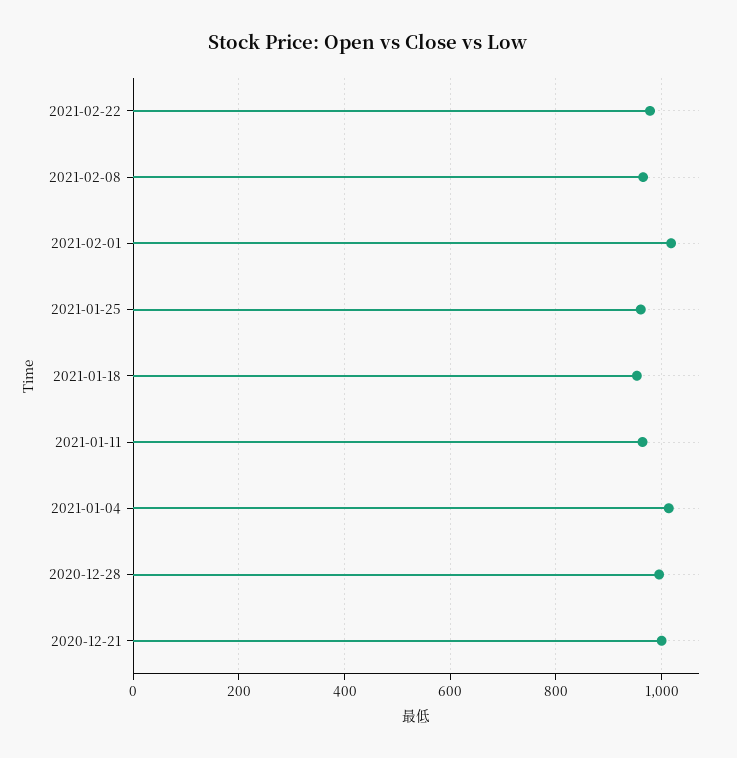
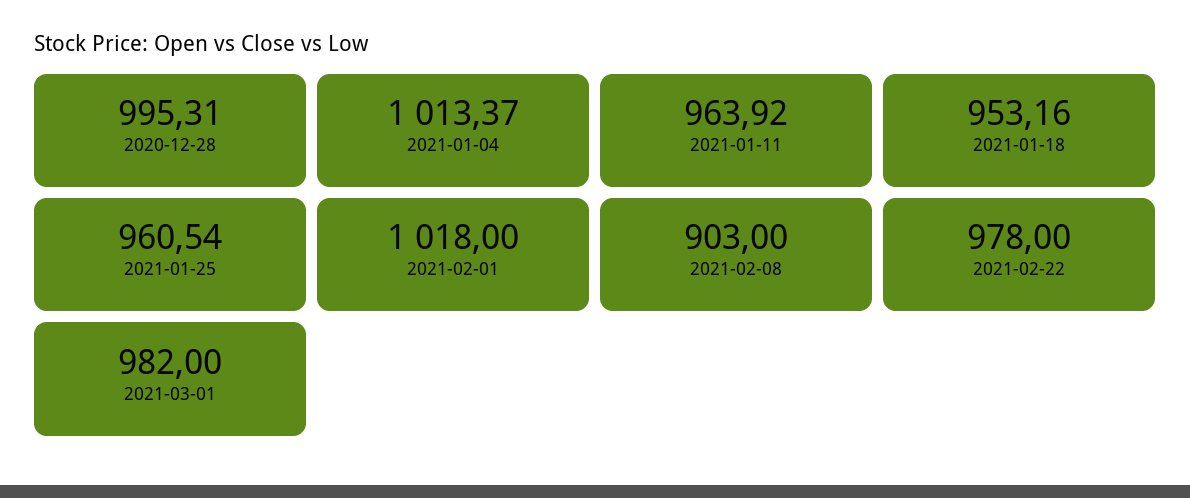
2021-02-08: 960 -> 903
2020-12-21: 1000 -> none
2021-03-01: none -> 982

